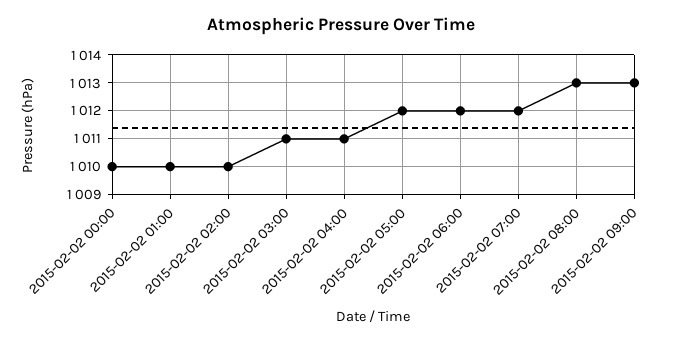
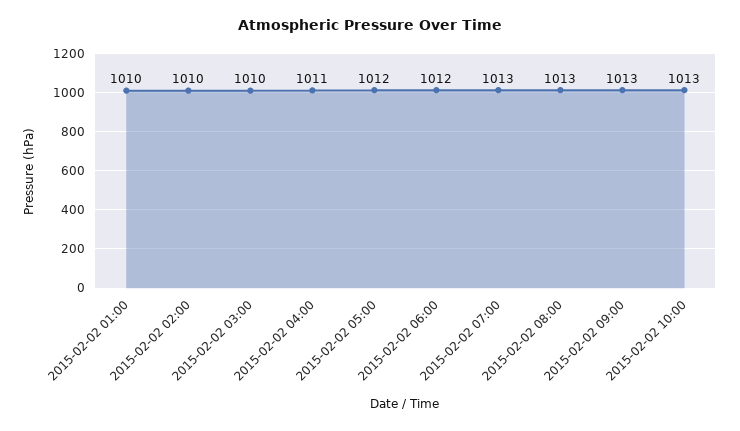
2015-02-02 00:00: 1010 -> none
2015-02-02 03:00: 1011 -> 1010
2015-02-02 07:00: 1012 -> 1013
2015-02-02 10:00: none -> 1013

